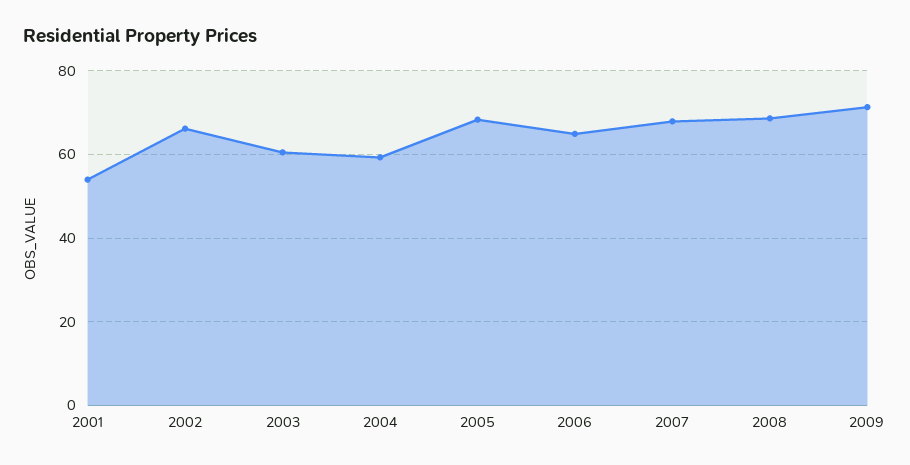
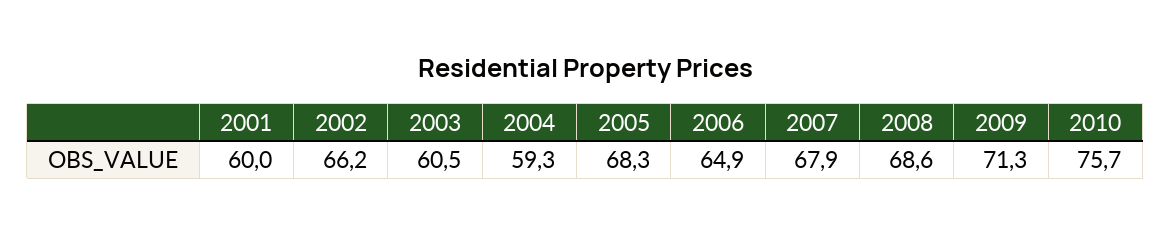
2001: 54 -> 60
2010: none -> 75.7

